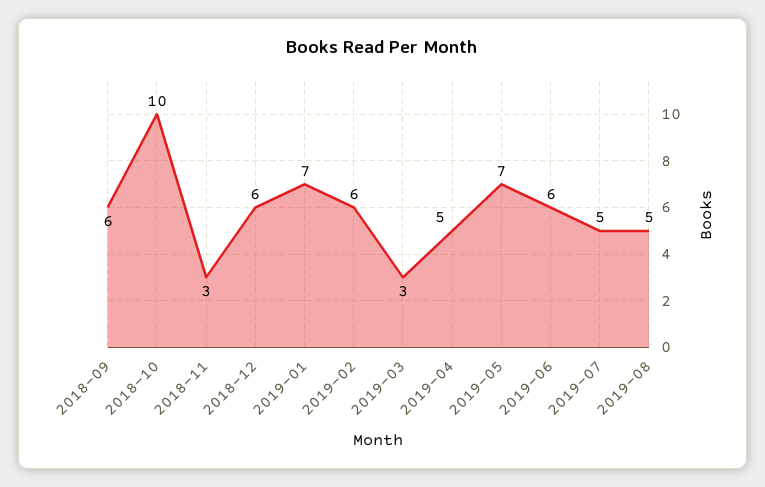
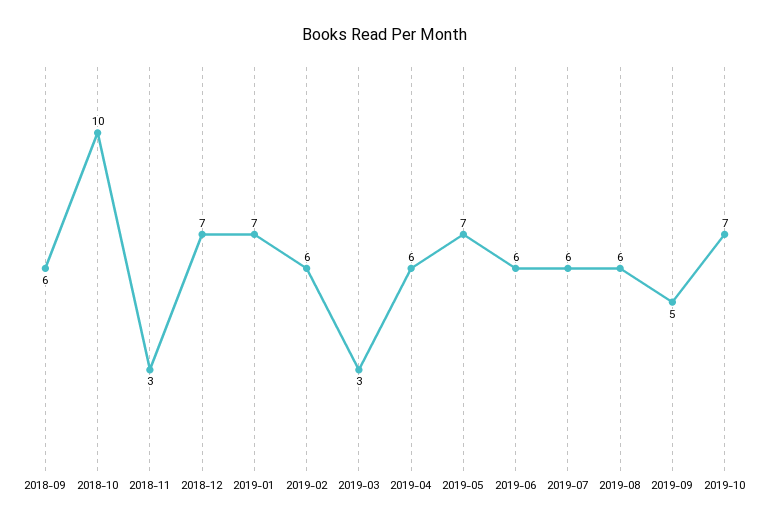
2018-12: 6 -> 7
2019-04: 5 -> 6
2019-07: 5 -> 6
2019-08: 5 -> 6
2019-09: none -> 5
2019-10: none -> 7

